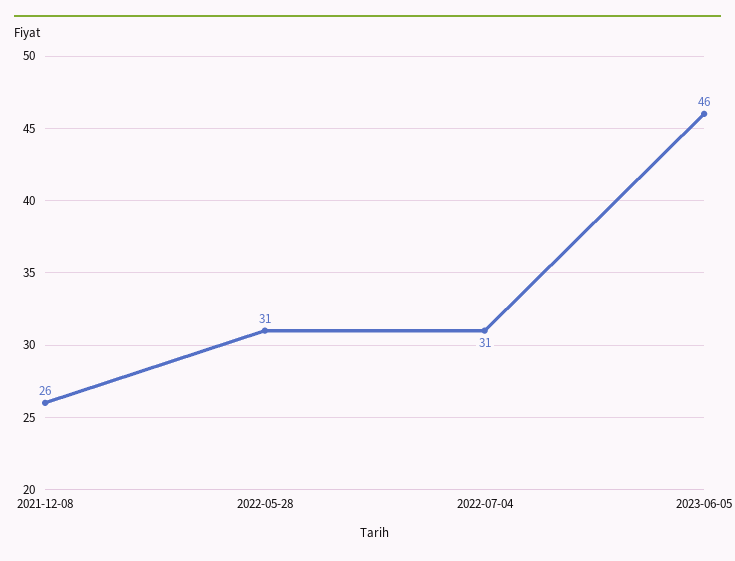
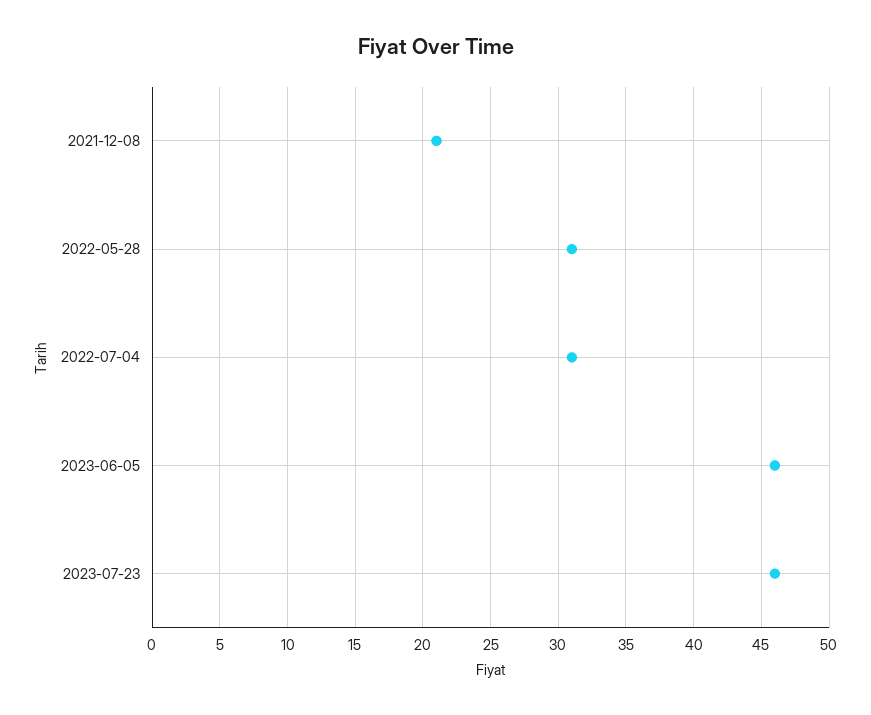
2021-12-08: 26 -> 21
2023-07-23: none -> 46

